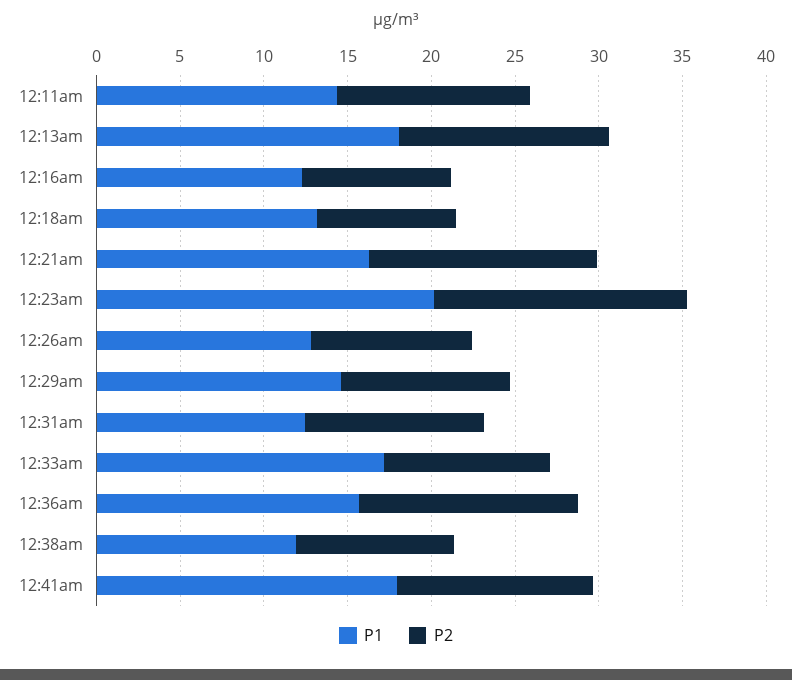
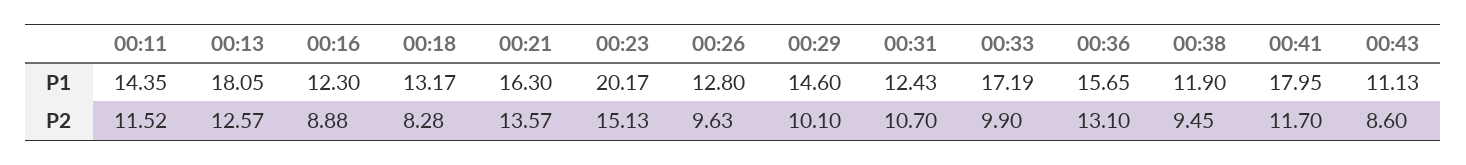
P1, 00:43: none -> 11.13
P2, 00:43: none -> 8.6

